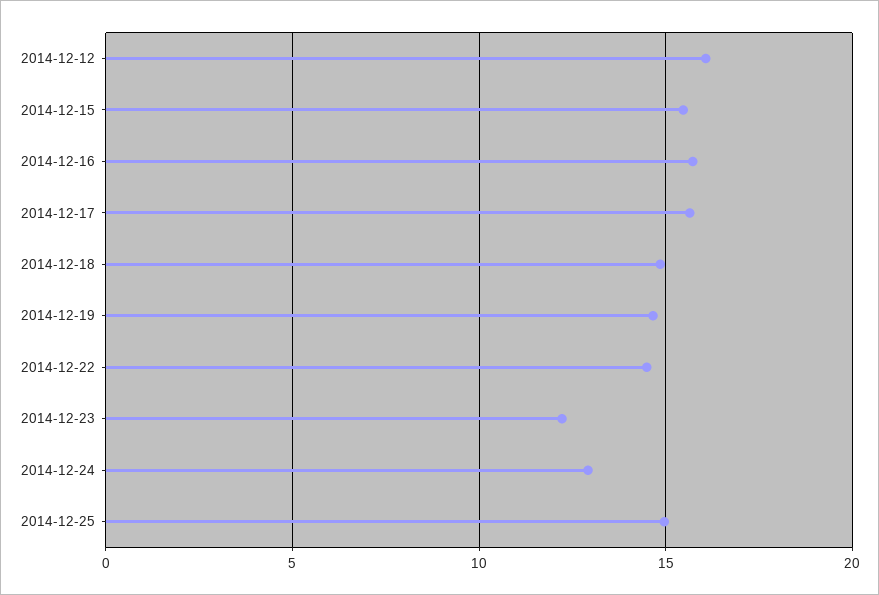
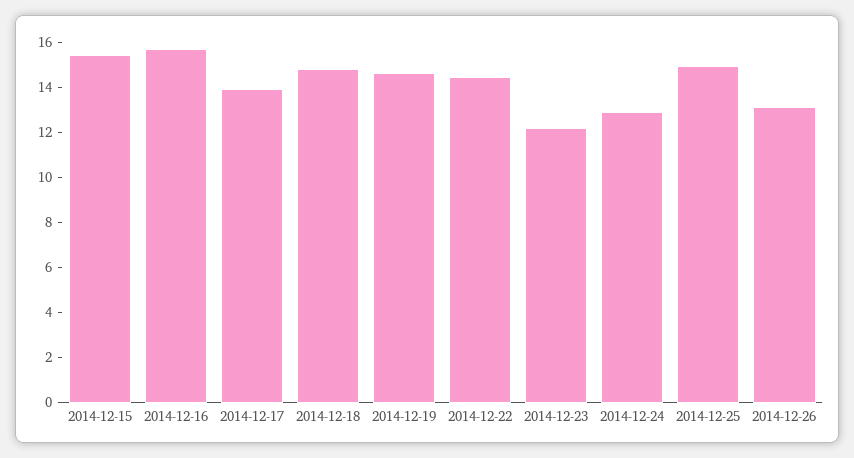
2014-12-12: 16 -> none
2014-12-17: 15.5 -> 14
2014-12-26: none -> 13

